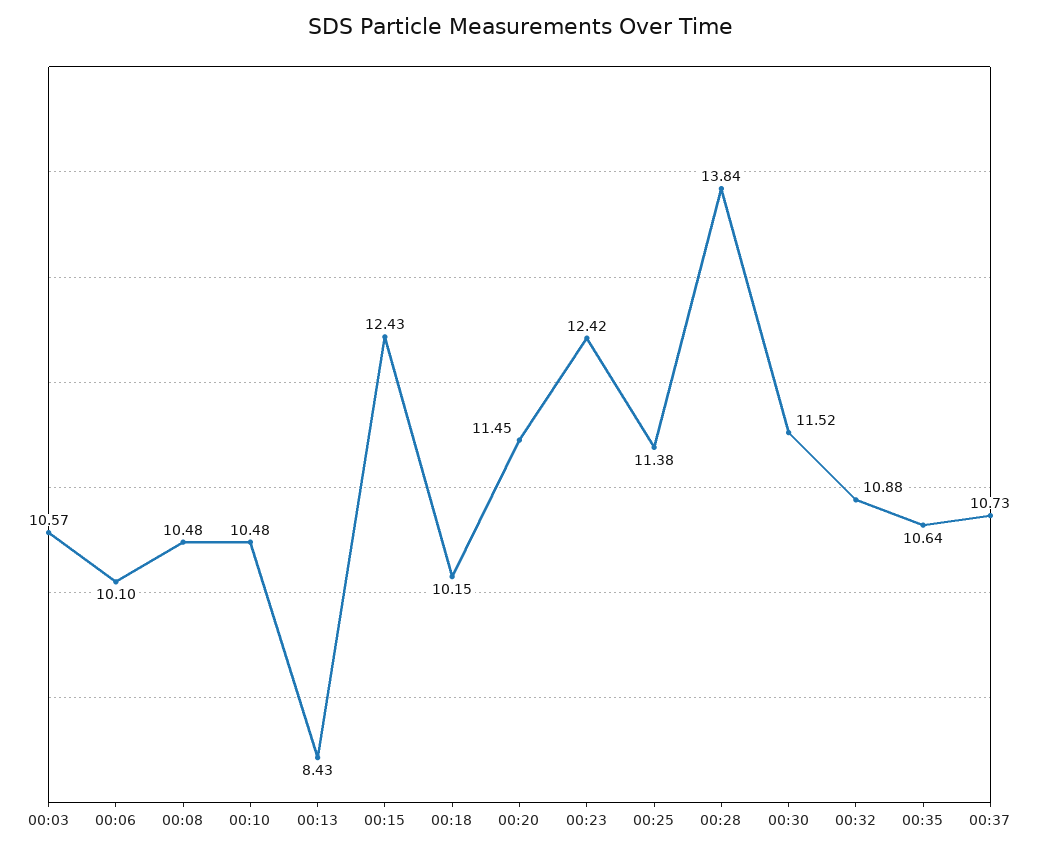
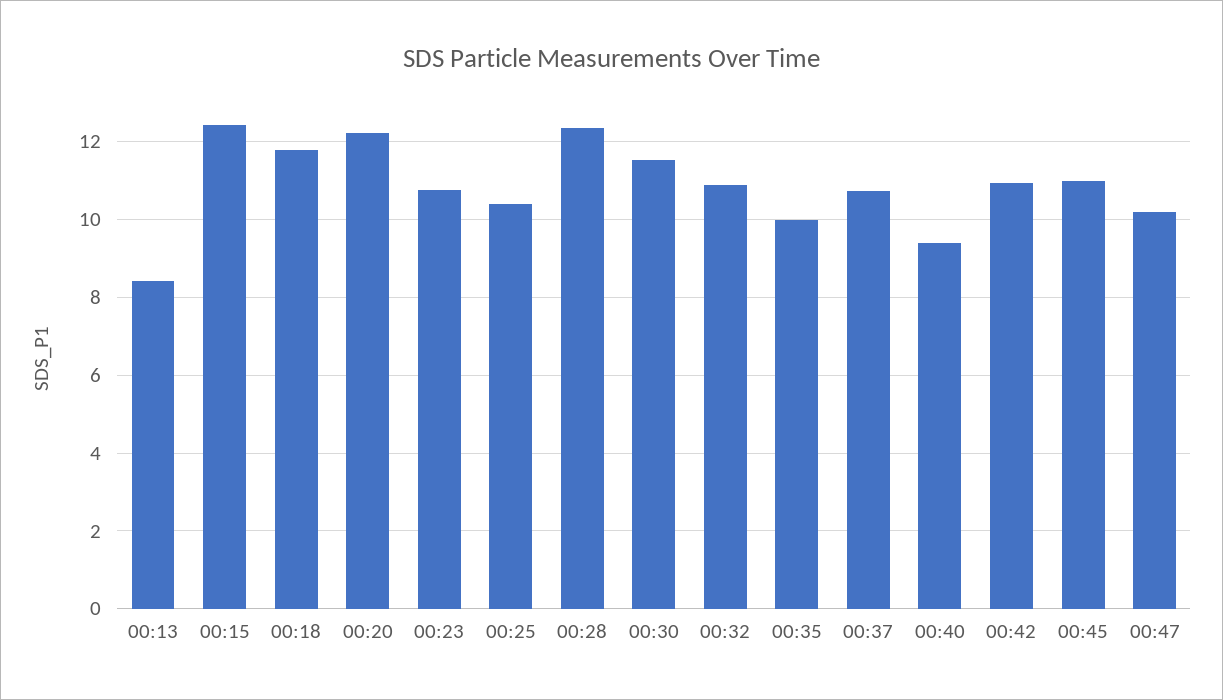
00:03: 10.57 -> none
00:06: 10.1 -> none
00:08: 10.48 -> none
00:10: 10.48 -> none
00:18: 10.15 -> 11.8
00:20: 11.45 -> 12.2
00:23: 12.42 -> 10.8
00:25: 11.38 -> 10.4
00:28: 13.84 -> 12.4
00:35: 10.64 -> 10
00:40: none -> 9.4
00:42: none -> 11
00:45: none -> 11
00:47: none -> 10.2

